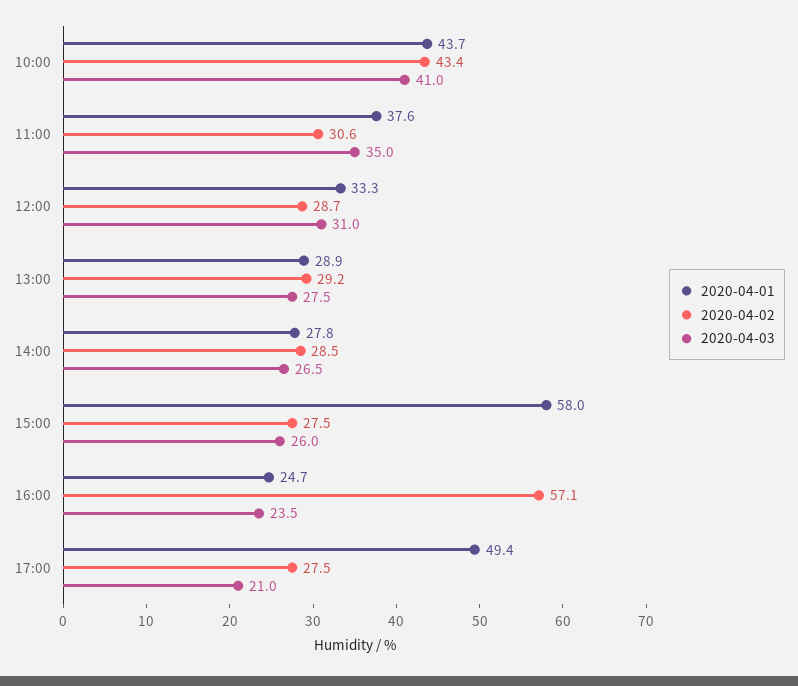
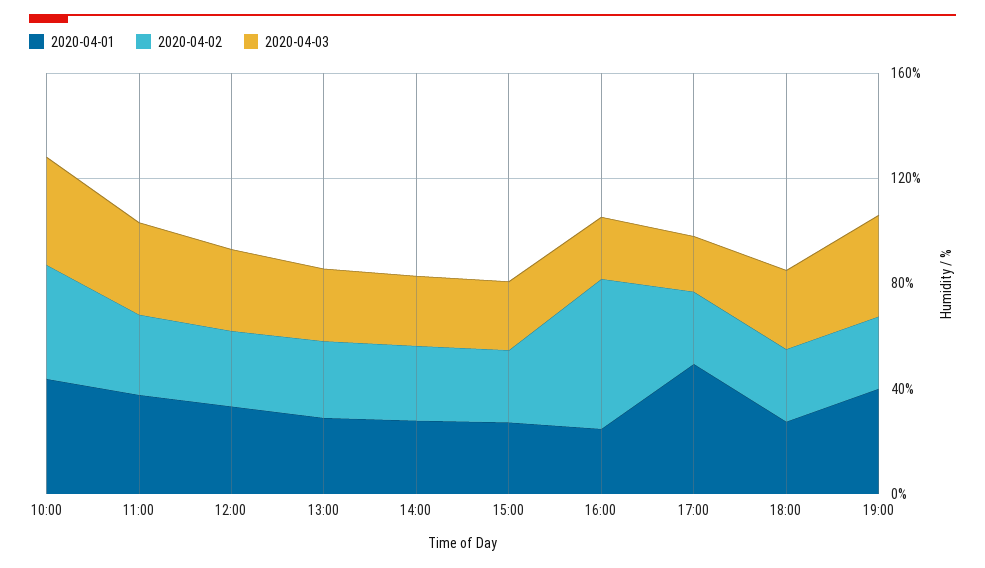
2020-04-01, 15:00: 58 -> 30
2020-04-01, 18:00: none -> 30
2020-04-02, 18:00: none -> 30
2020-04-03, 18:00: none -> 30
2020-04-01, 19:00: none -> 40
2020-04-02, 19:00: none -> 30
2020-04-03, 19:00: none -> 40

